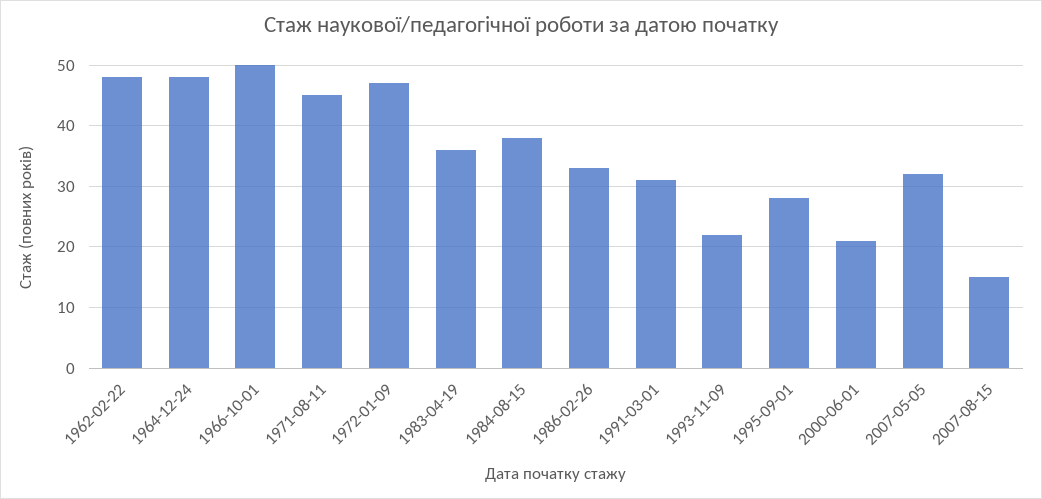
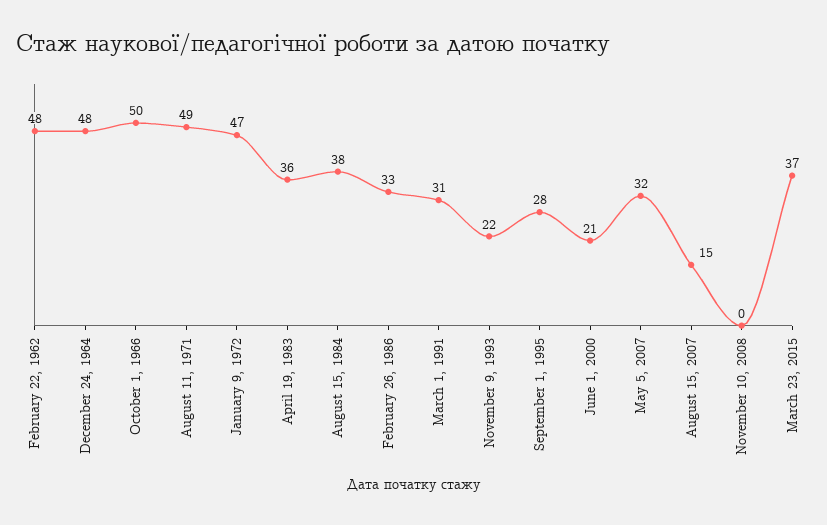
1971-08-11: 45 -> 49
November 10, 2008: none -> 0
March 23, 2015: none -> 37

